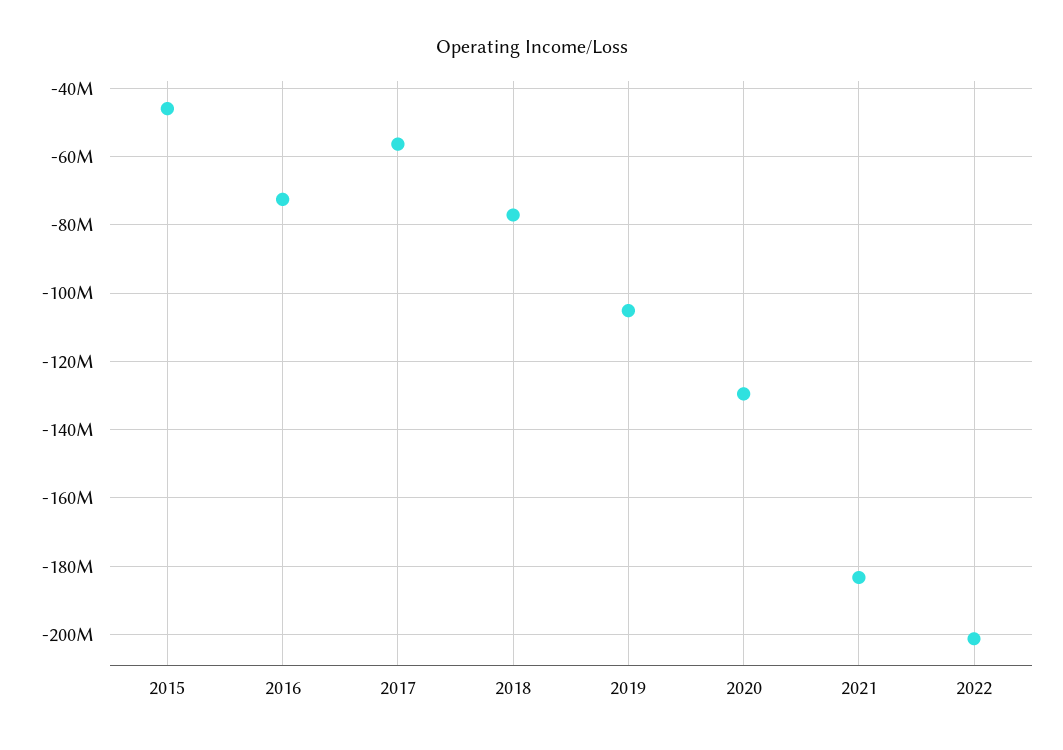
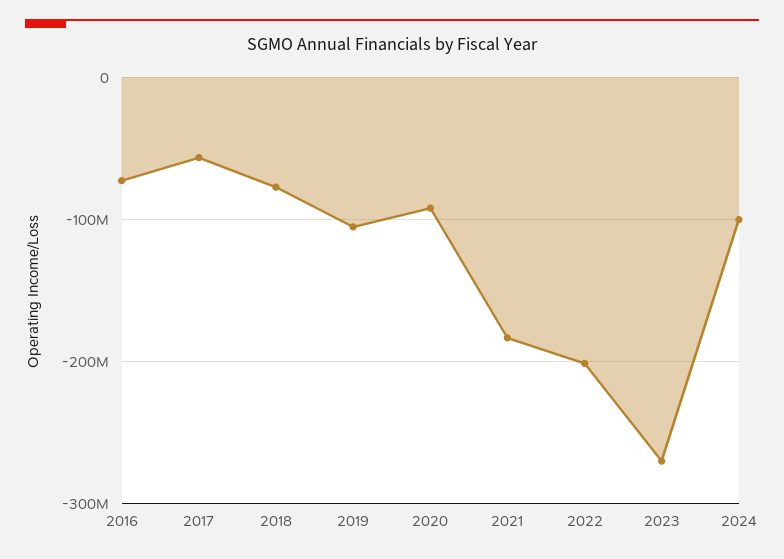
2015: -46000000 -> none
2020: -130000000 -> -90000000
2023: none -> -270000000
2024: none -> -100000000

